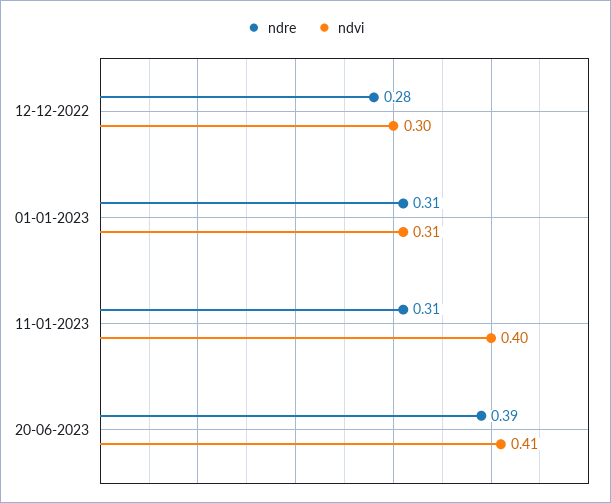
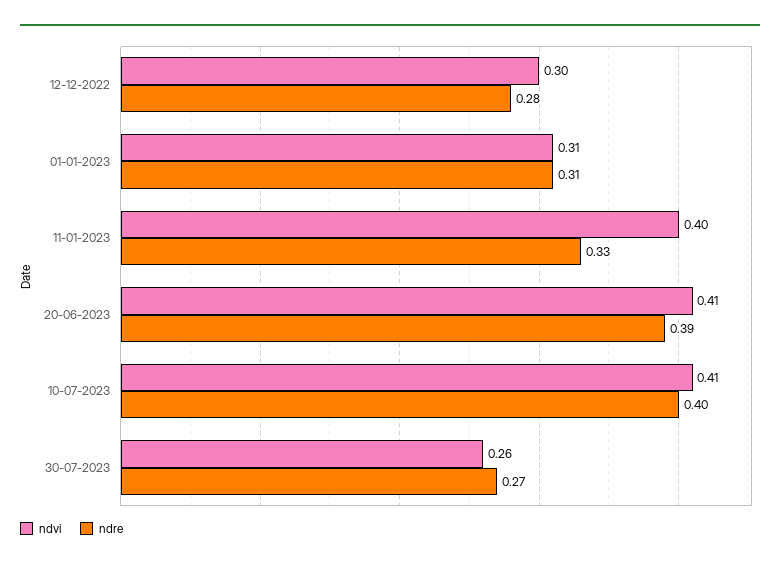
ndre, 11-01-2023: 0.31 -> 0.33
ndvi, 10-07-2023: none -> 0.41
ndre, 10-07-2023: none -> 0.4
ndvi, 30-07-2023: none -> 0.26
ndre, 30-07-2023: none -> 0.27

